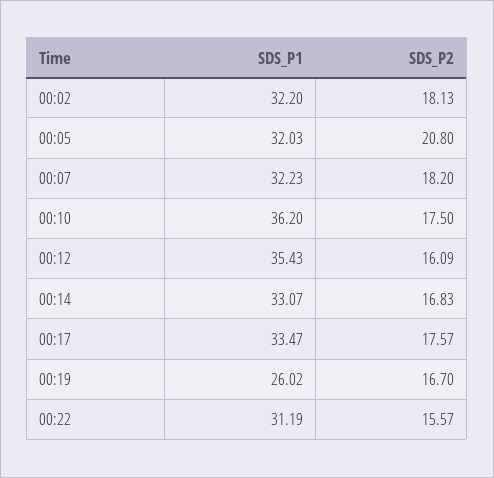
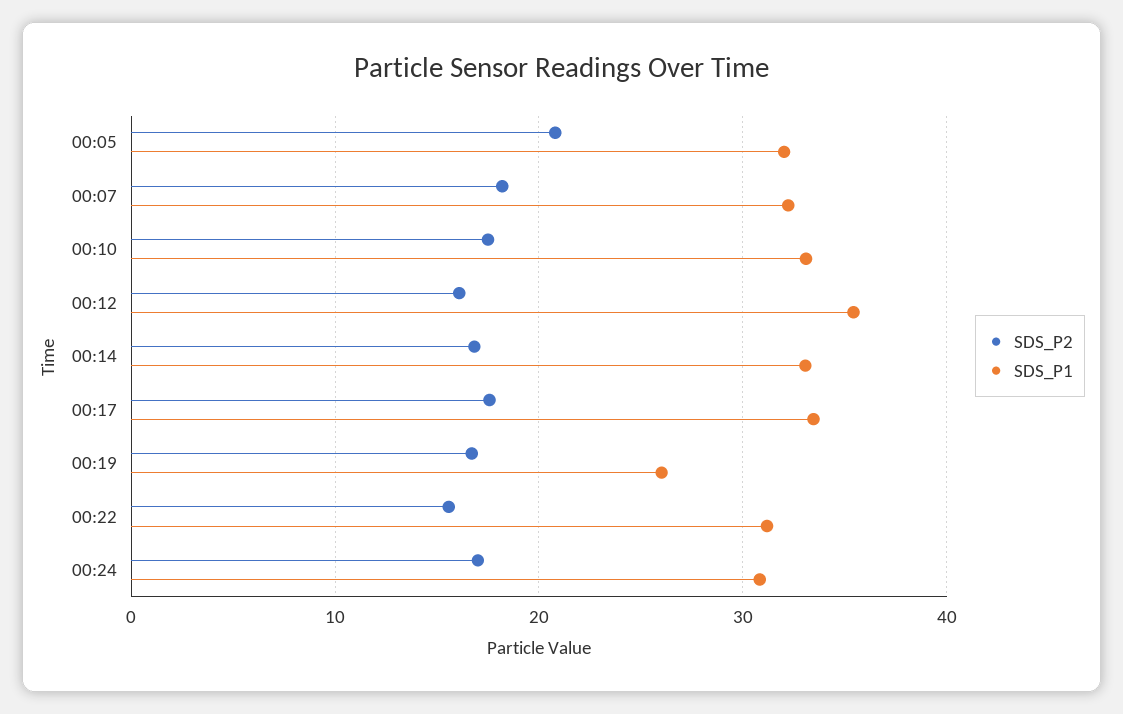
SDS_P1, 00:02: 32.2 -> none
SDS_P2, 00:02: 18.13 -> none
SDS_P1, 00:10: 36.2 -> 33
SDS_P2, 00:24: none -> 17
SDS_P1, 00:24: none -> 31

